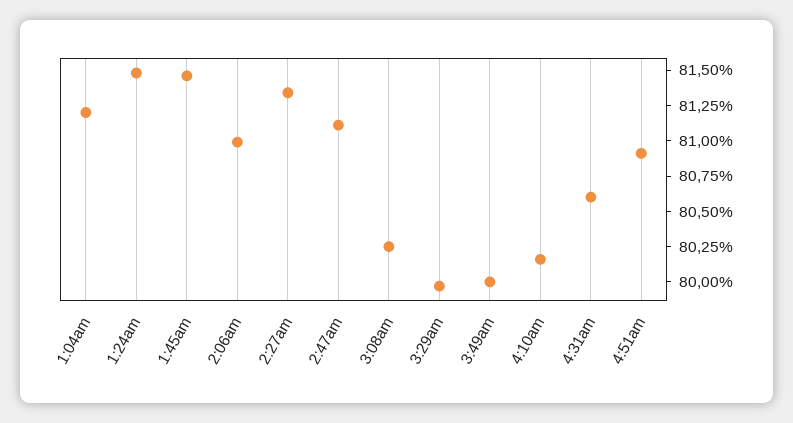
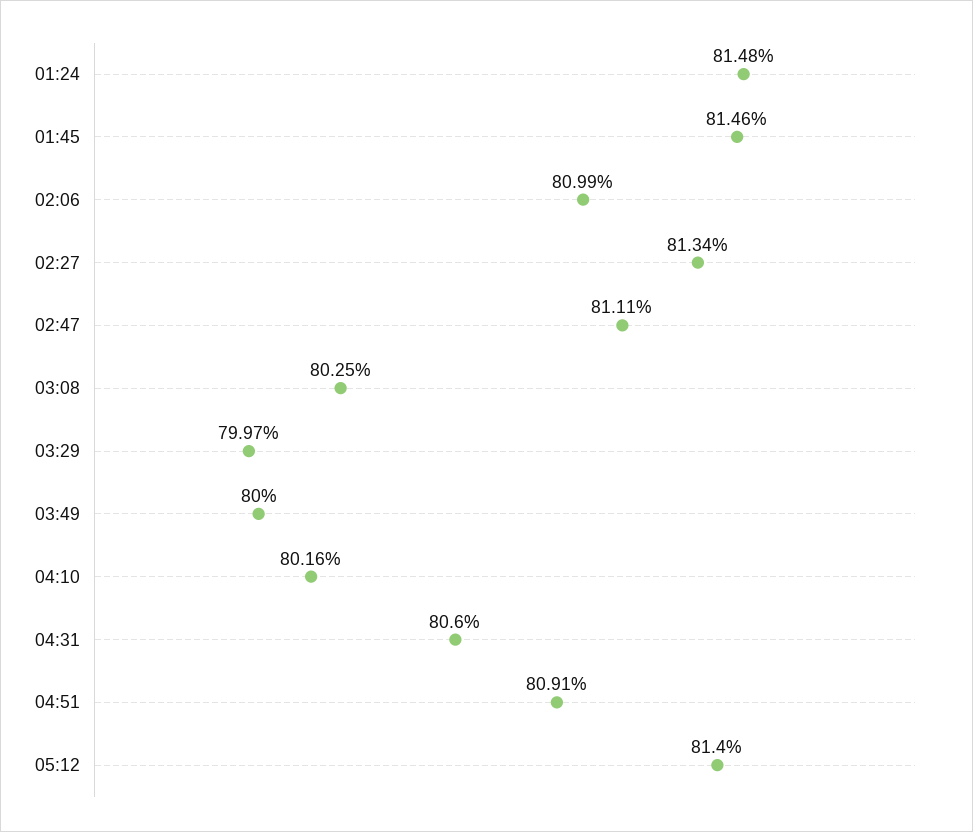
1:04am: 81.25 -> none
05:12: none -> 81.4

